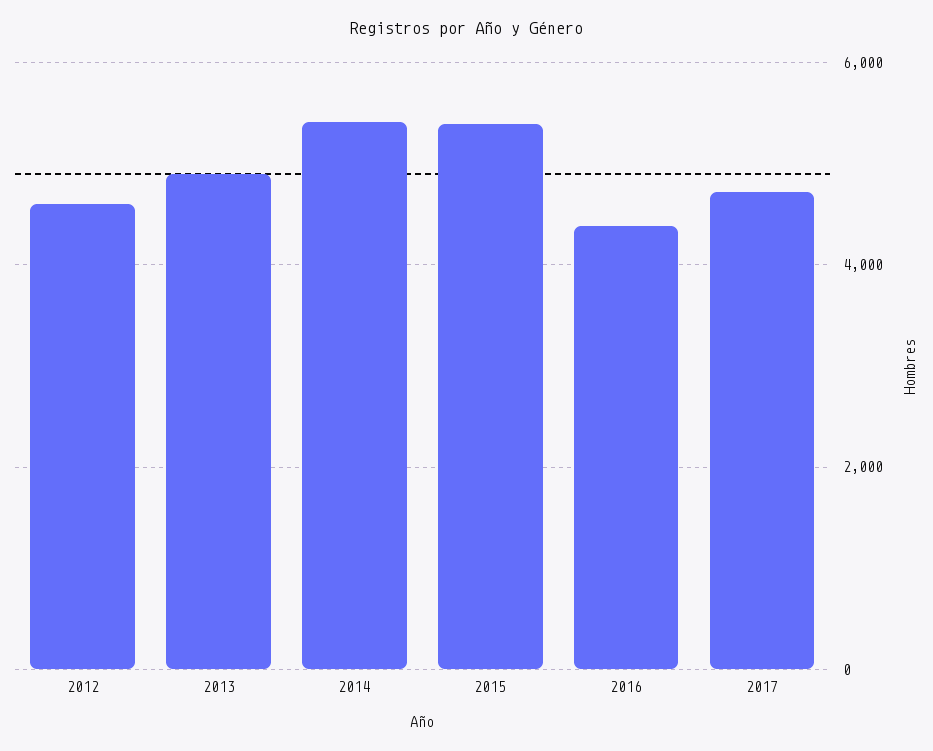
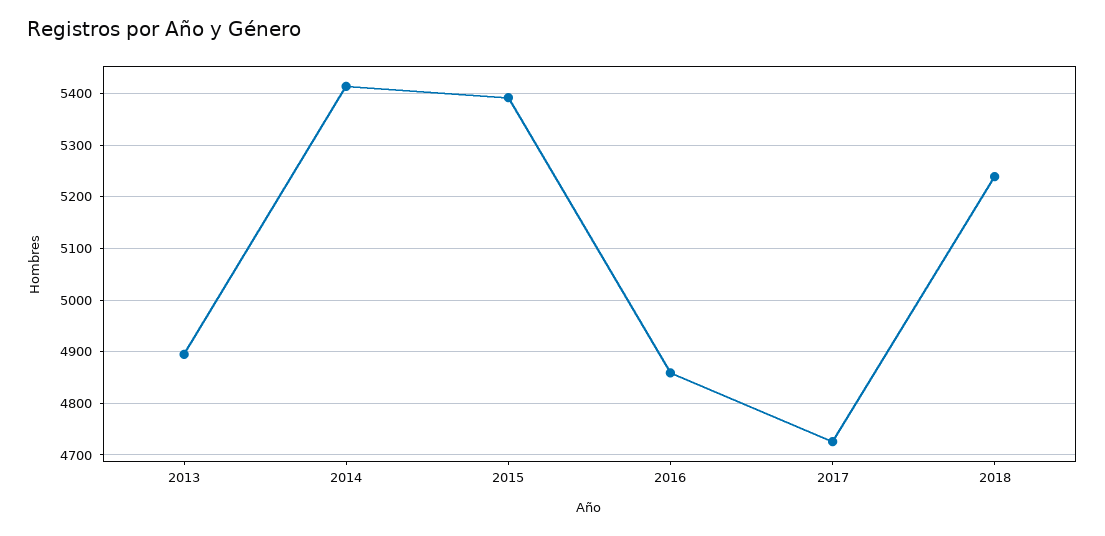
2012: 4600 -> none
2016: 4400 -> 4860
2018: none -> 5240

